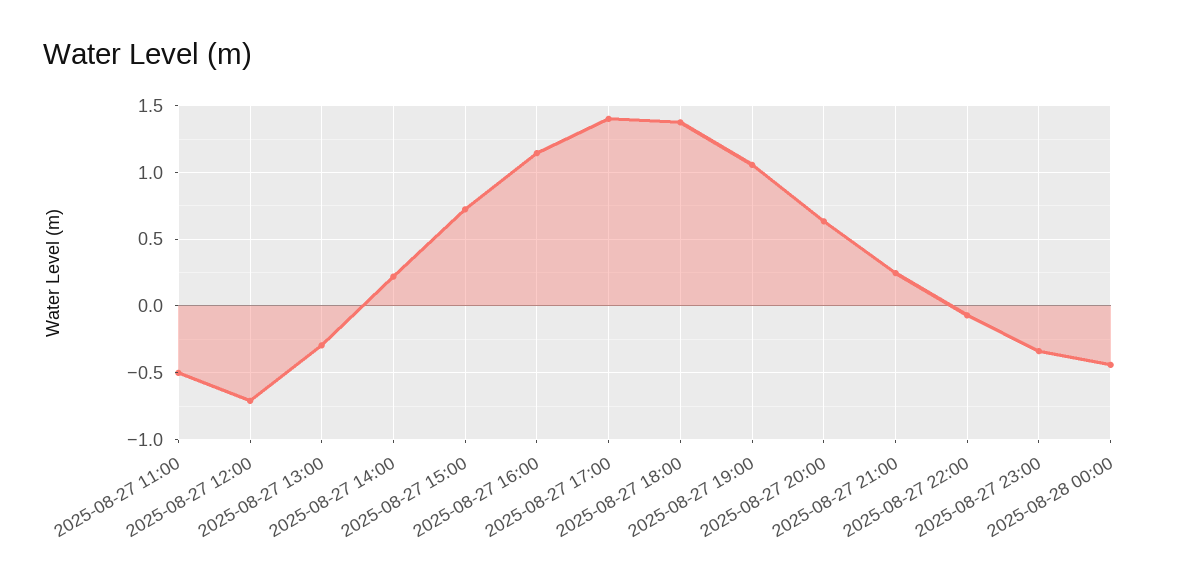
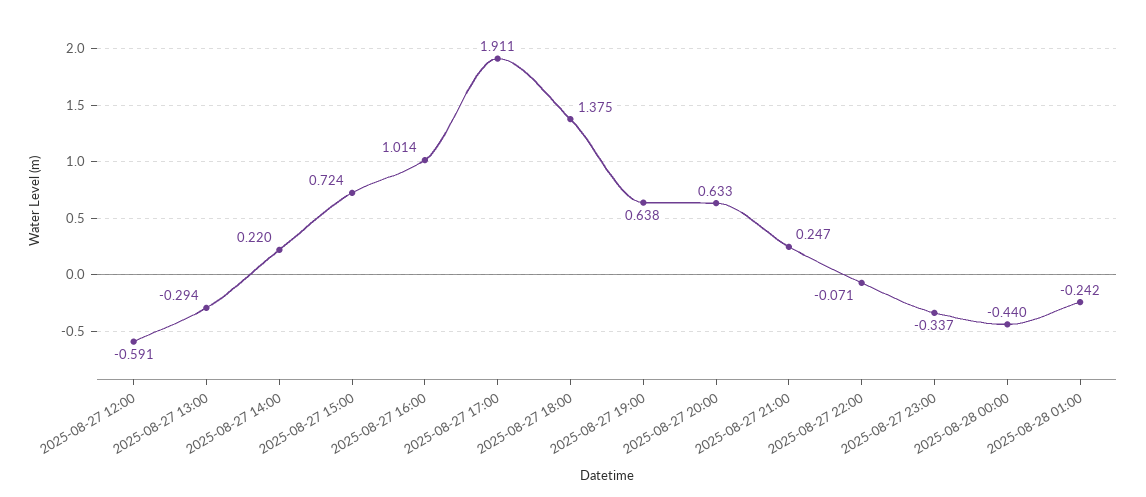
2025-08-27 11:00: -0.5 -> none
2025-08-27 12:00: -0.7 -> -0.591
2025-08-27 16:00: 1.15 -> 1.014
2025-08-27 17:00: 1.4 -> 1.911
2025-08-27 19:00: 1.05 -> 0.638
2025-08-28 01:00: none -> -0.242

